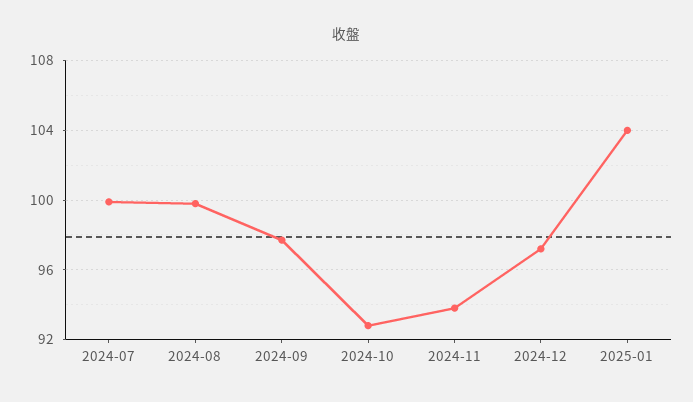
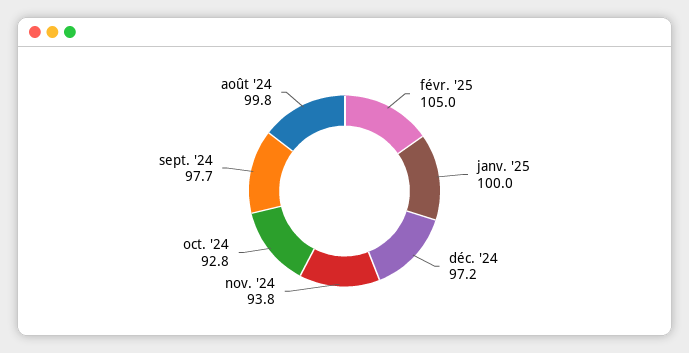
2024-07: 100 -> none
2025-01: 104 -> 100
févr. '25: none -> 105

